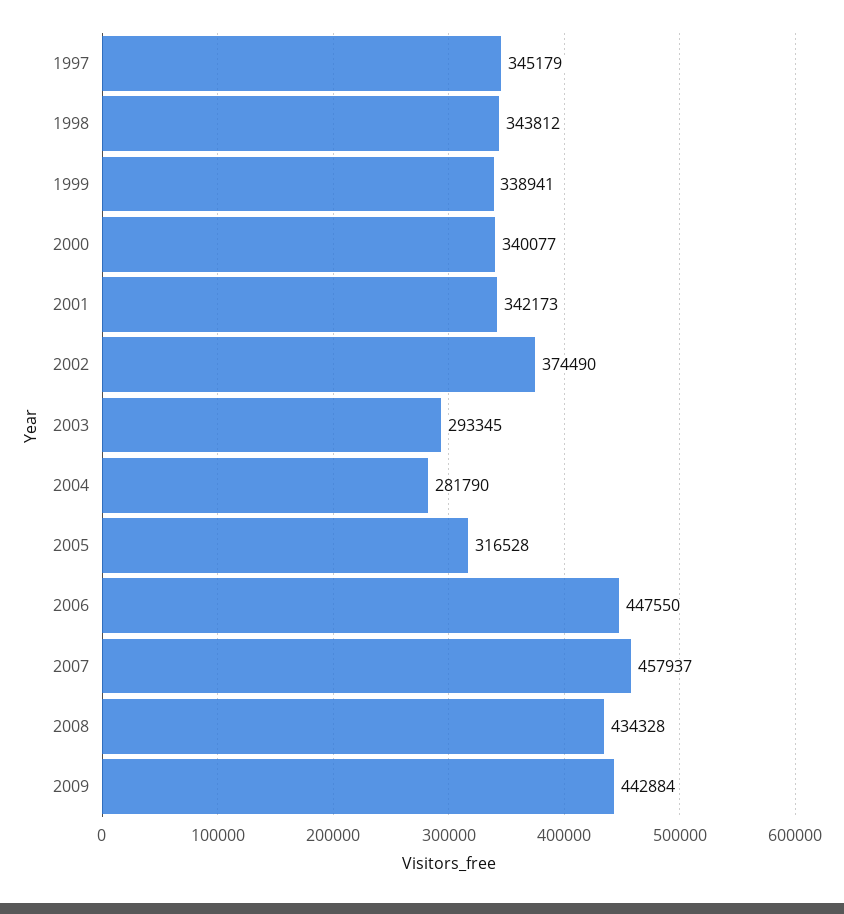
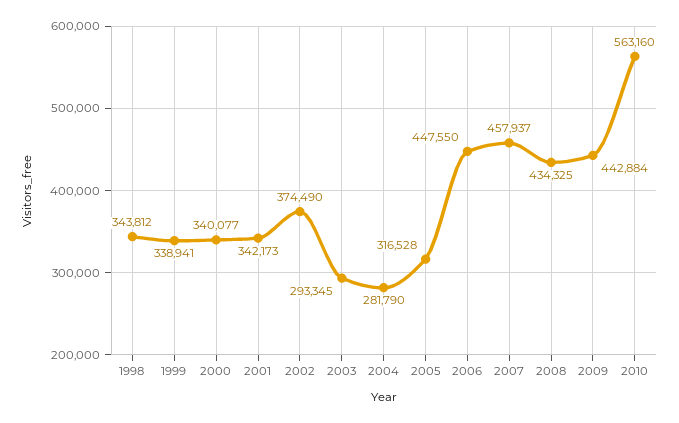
1997: 345179 -> none
2008: 434328 -> 434325
2010: none -> 563160

